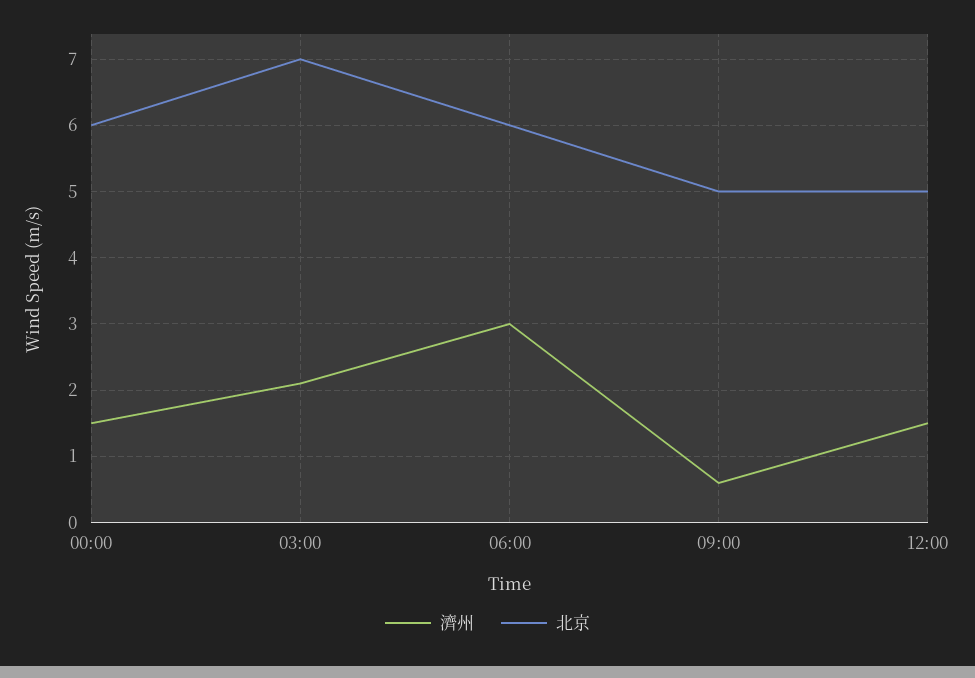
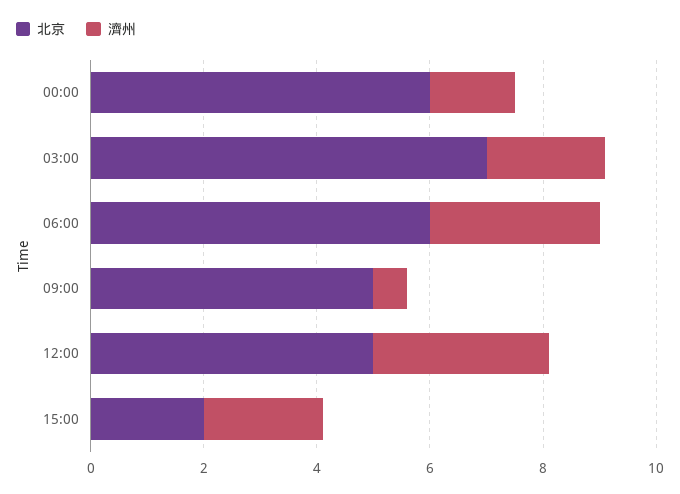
濟州, 12:00: 1.5 -> 3
北京, 15:00: none -> 2
濟州, 15:00: none -> 2

